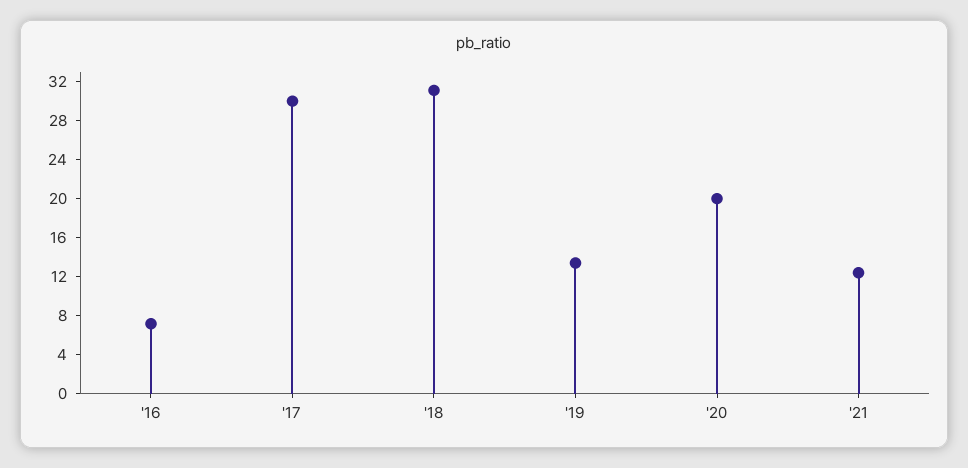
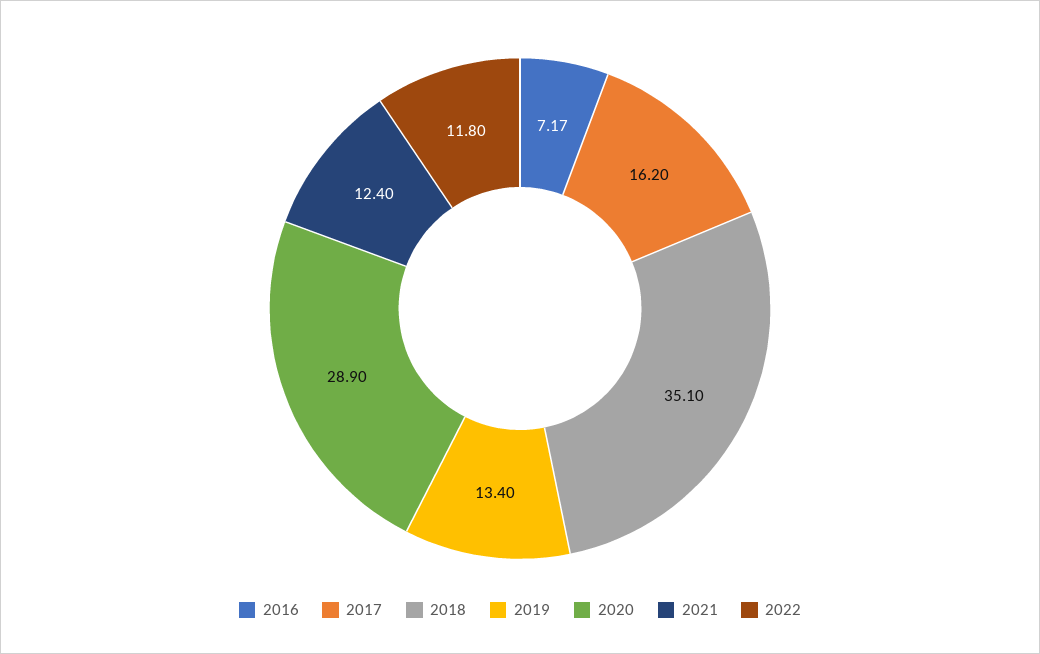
'17: 30 -> 16.2
'18: 31 -> 35.1
'20: 20 -> 28.9
2022: none -> 11.8

